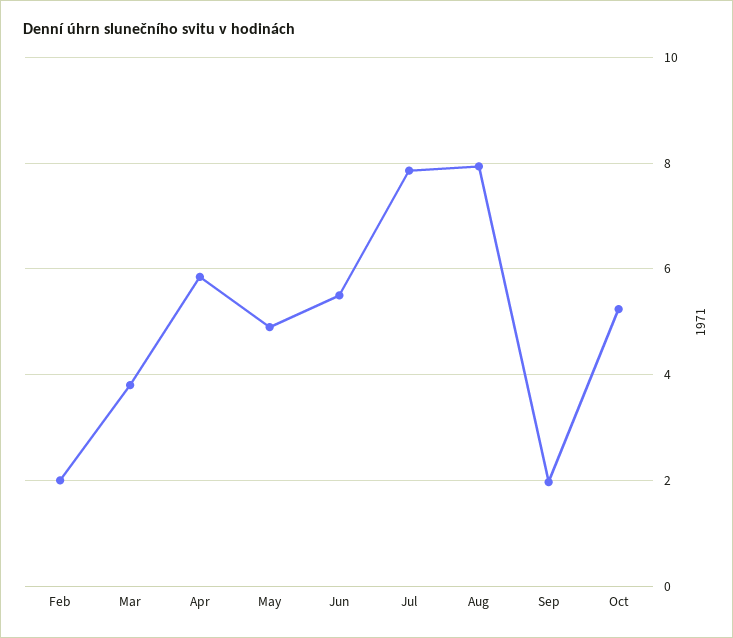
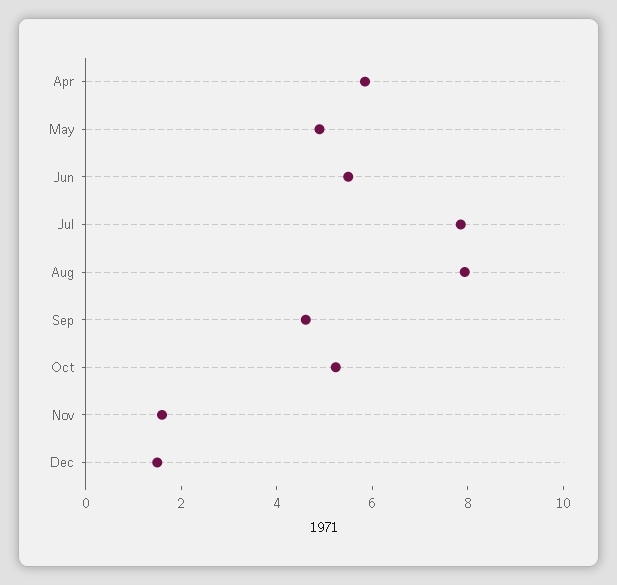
Feb: 2 -> none
Mar: 3.8 -> none
Sep: 2 -> 4.5
Nov: none -> 1.5
Dec: none -> 1.5

